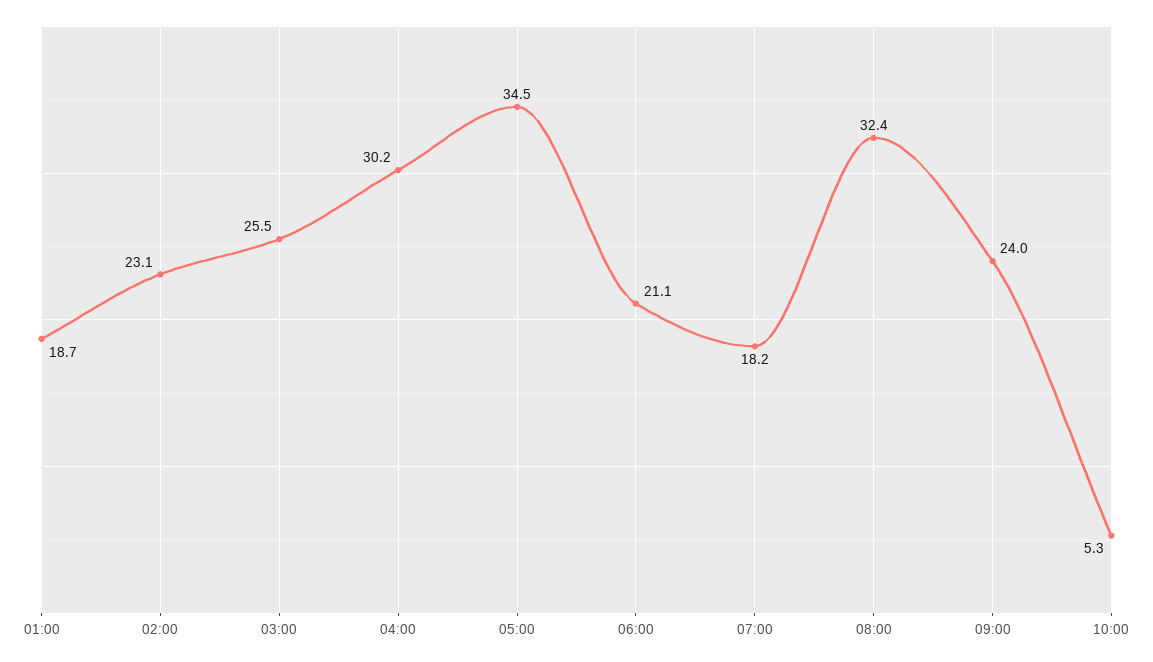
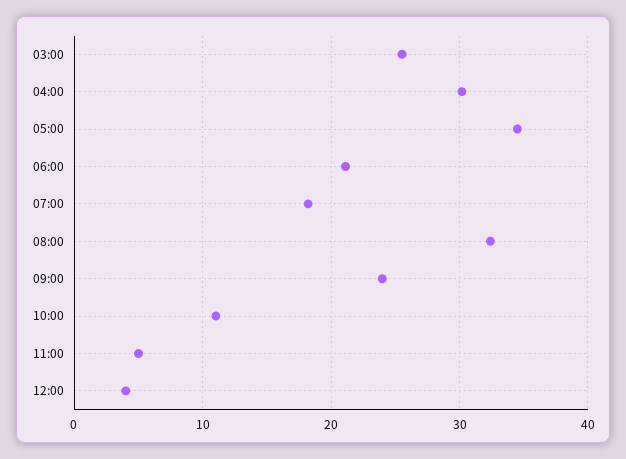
01:00: 18.7 -> none
02:00: 23.1 -> none
10:00: 5.3 -> 11
11:00: none -> 5
12:00: none -> 4

